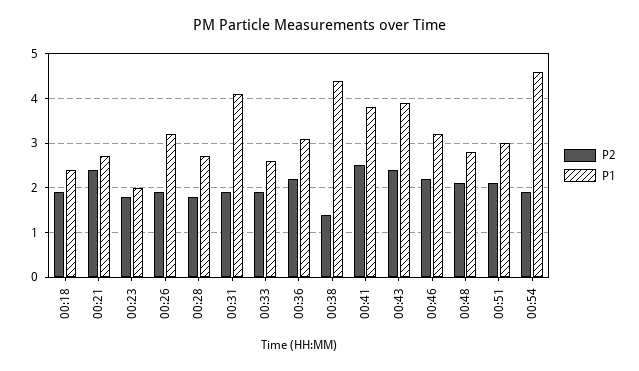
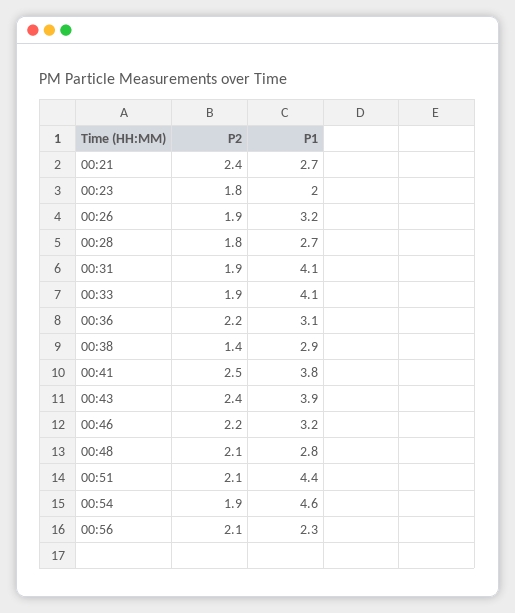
P2, 00:18: 2 -> none
P1, 00:18: 2.5 -> none
P1, 00:33: 2.5 -> 4.1
P1, 00:38: 4.5 -> 2.9
P1, 00:51: 3 -> 4.4
P2, 00:56: none -> 2.1
P1, 00:56: none -> 2.3

